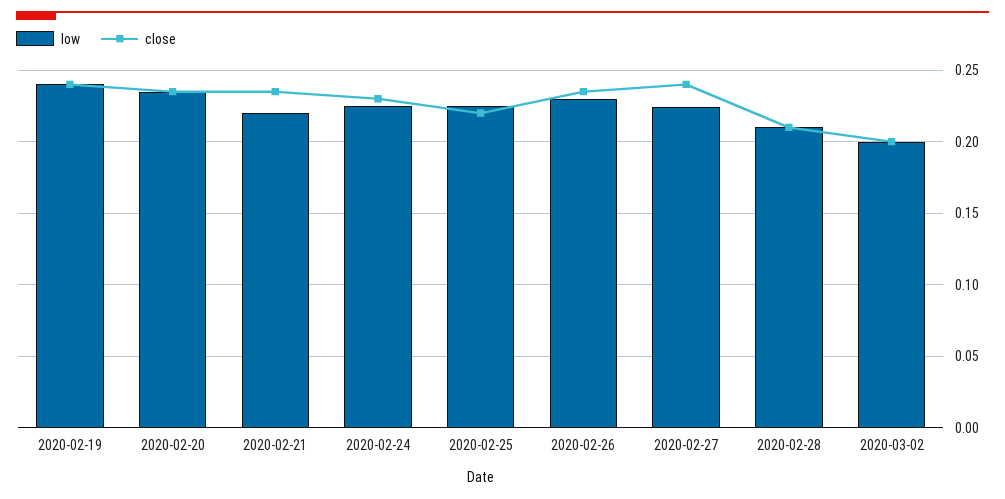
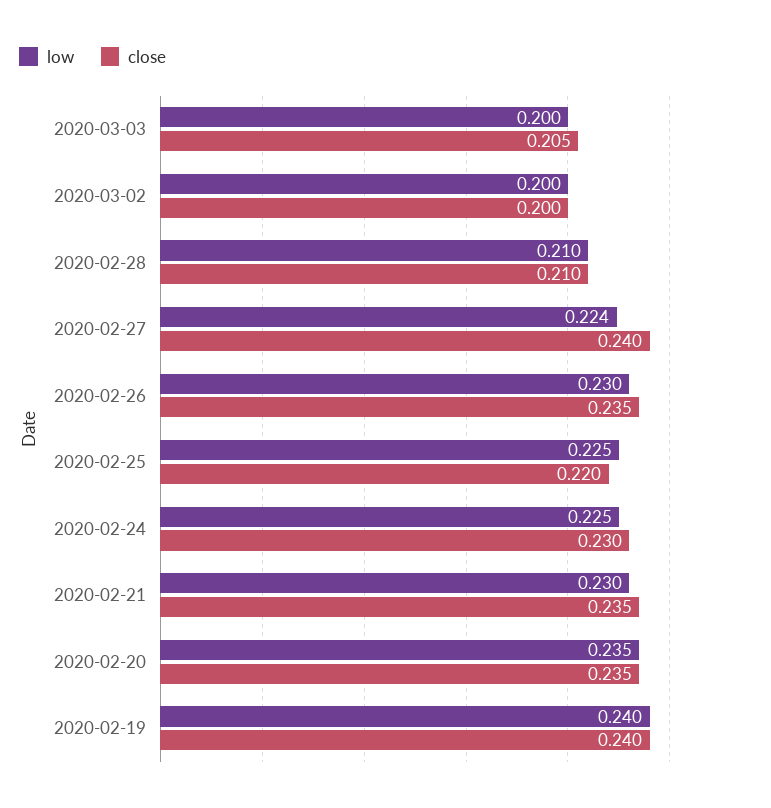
low, 2020-02-21: 0.22 -> 0.23
low, 2020-03-03: none -> 0.2
close, 2020-03-03: none -> 0.205

